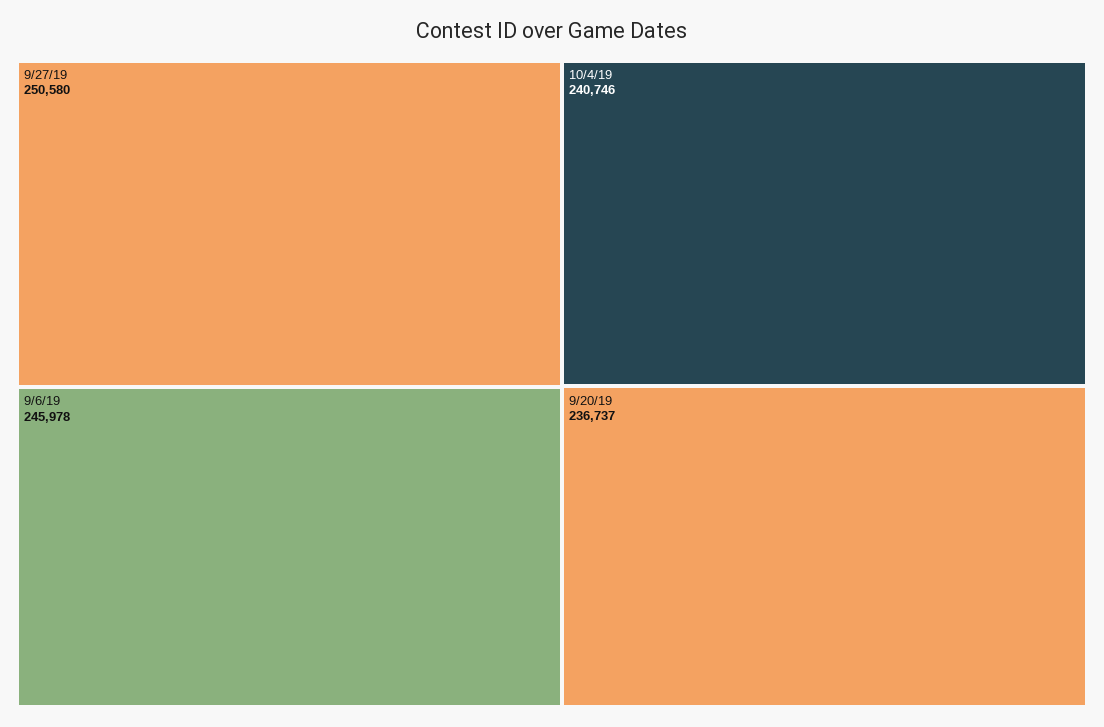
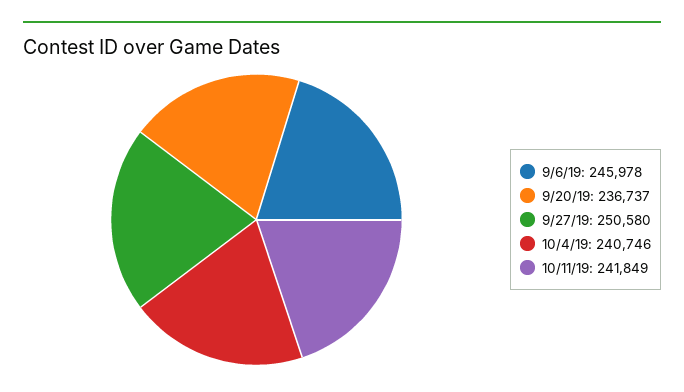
10/11/19: none -> 241849

